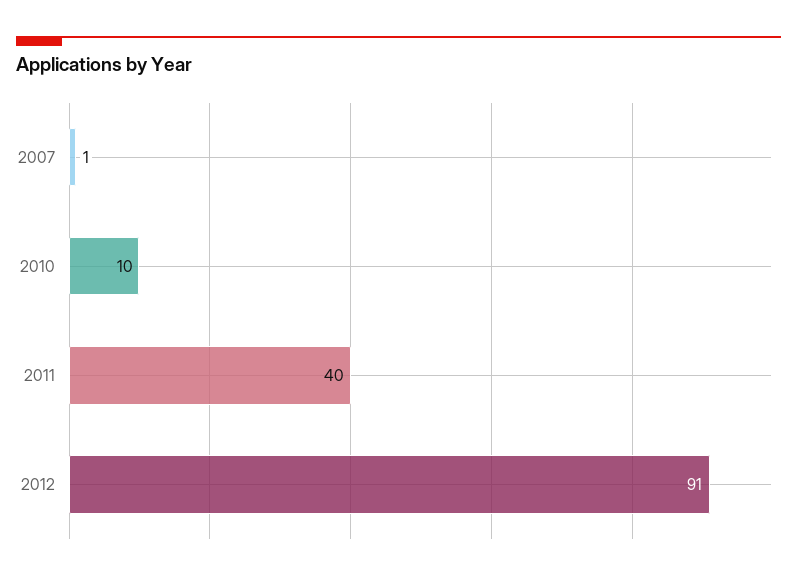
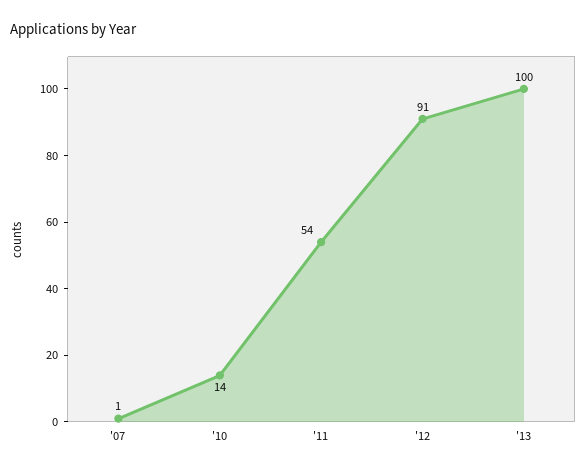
2010: 10 -> 14
2011: 40 -> 54
'13: none -> 100

